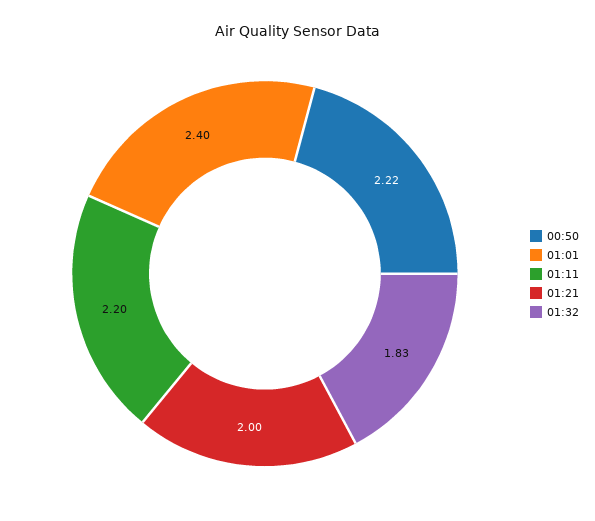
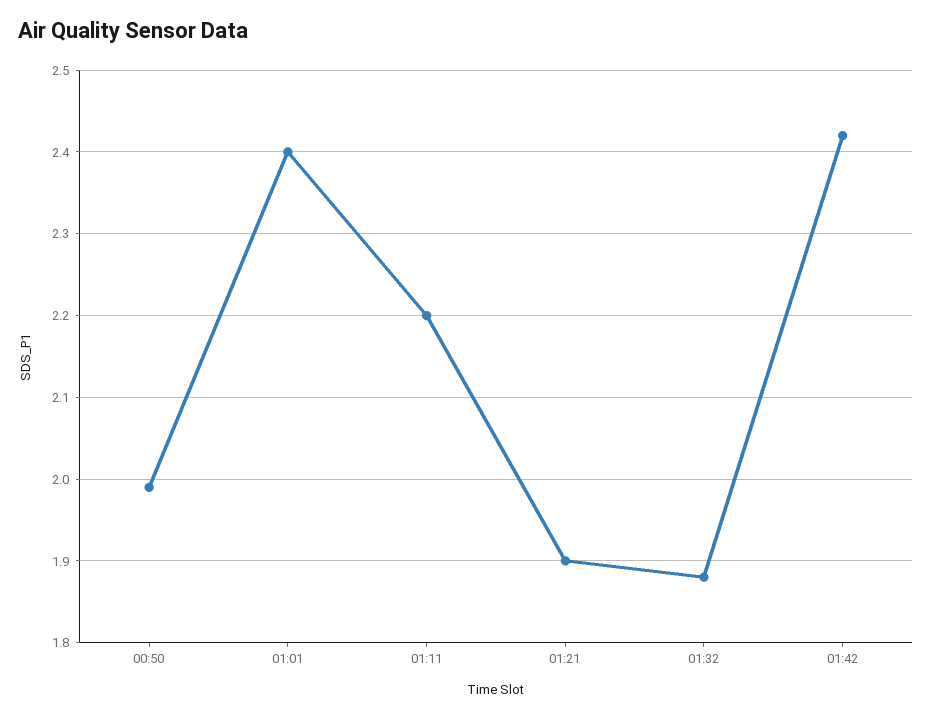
00:50: 2.22 -> 1.99
01:21: 2 -> 1.9
01:32: 1.83 -> 1.88
01:42: none -> 2.42

